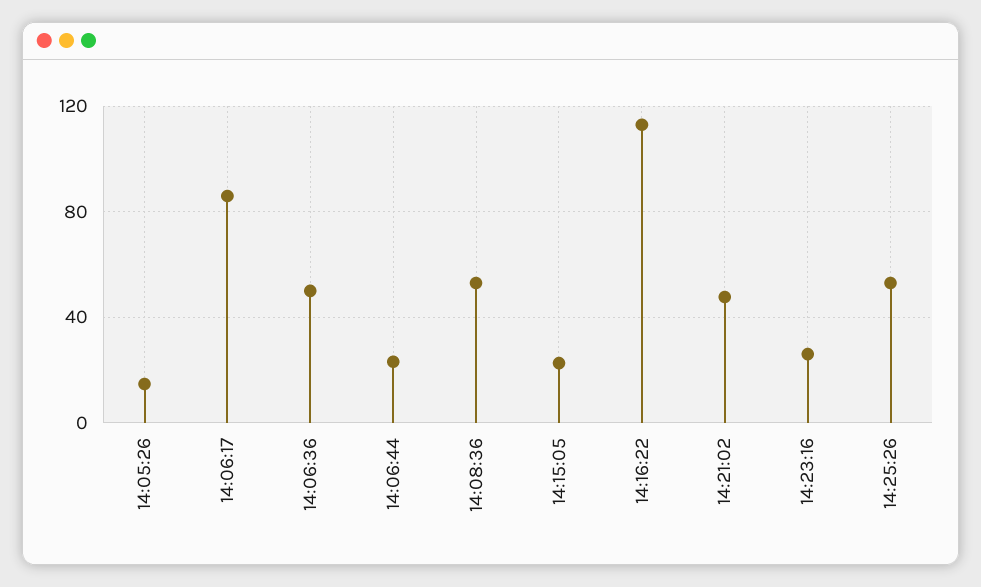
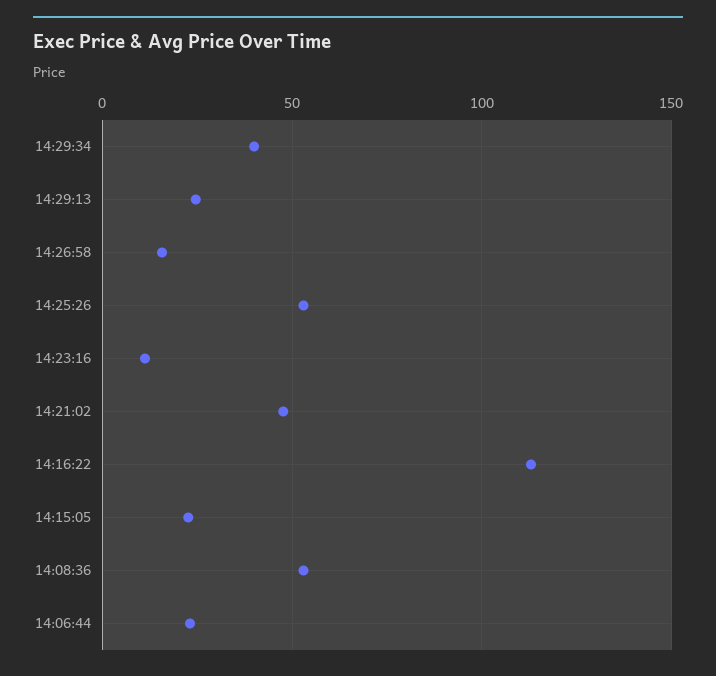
14:05:26: 15 -> none
14:06:17: 85 -> none
14:06:36: 50 -> none
14:23:16: 25 -> 10
14:29:34: none -> 40
14:29:13: none -> 25
14:26:58: none -> 15

